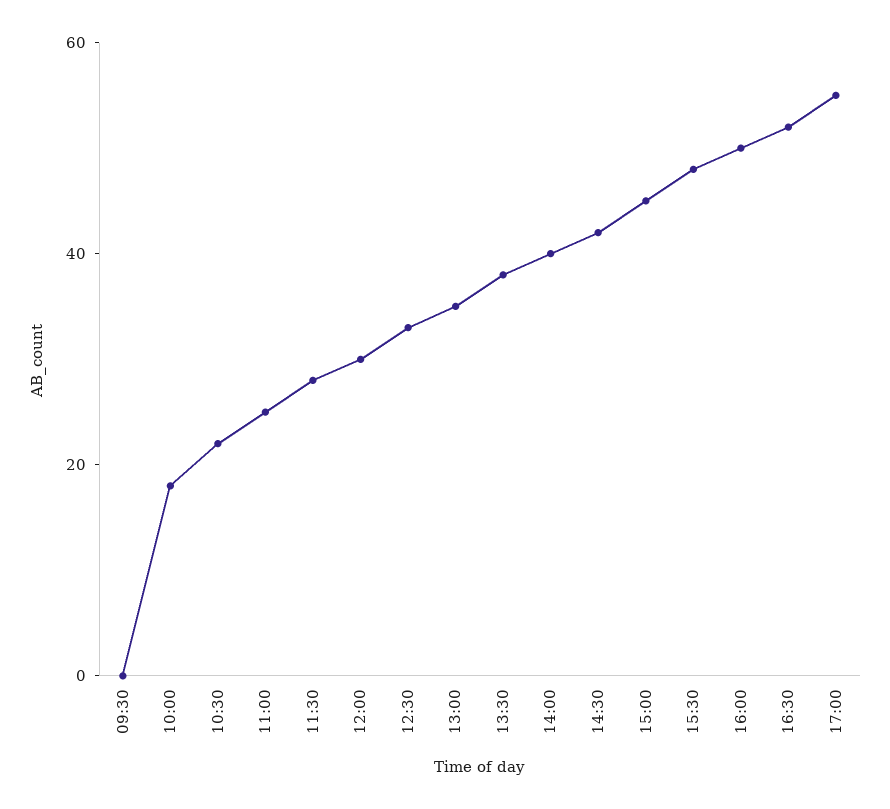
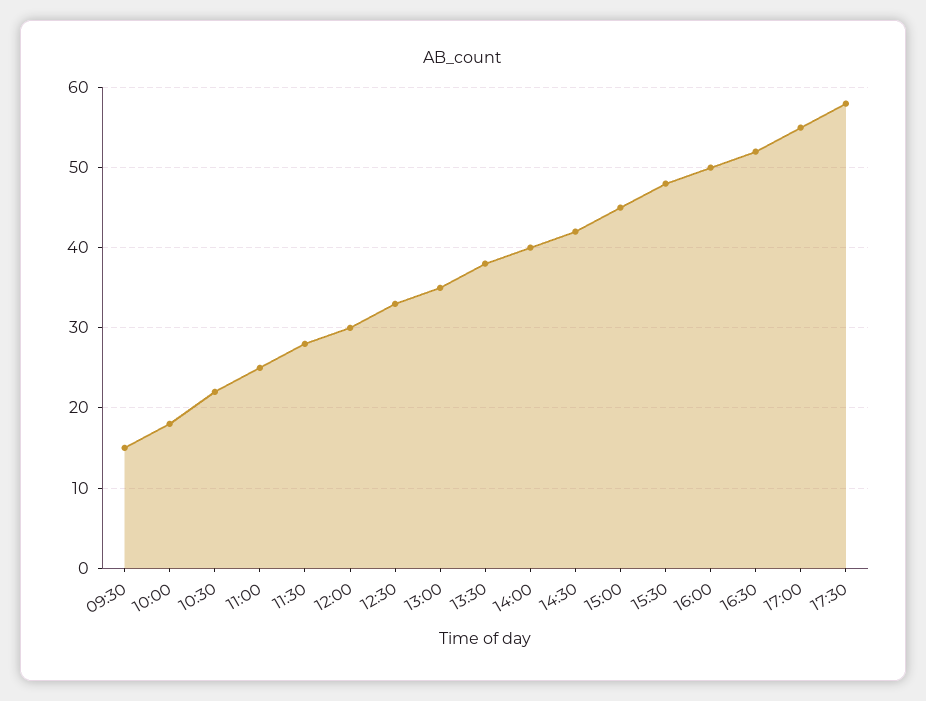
09:30: 0 -> 15
17:30: none -> 58

